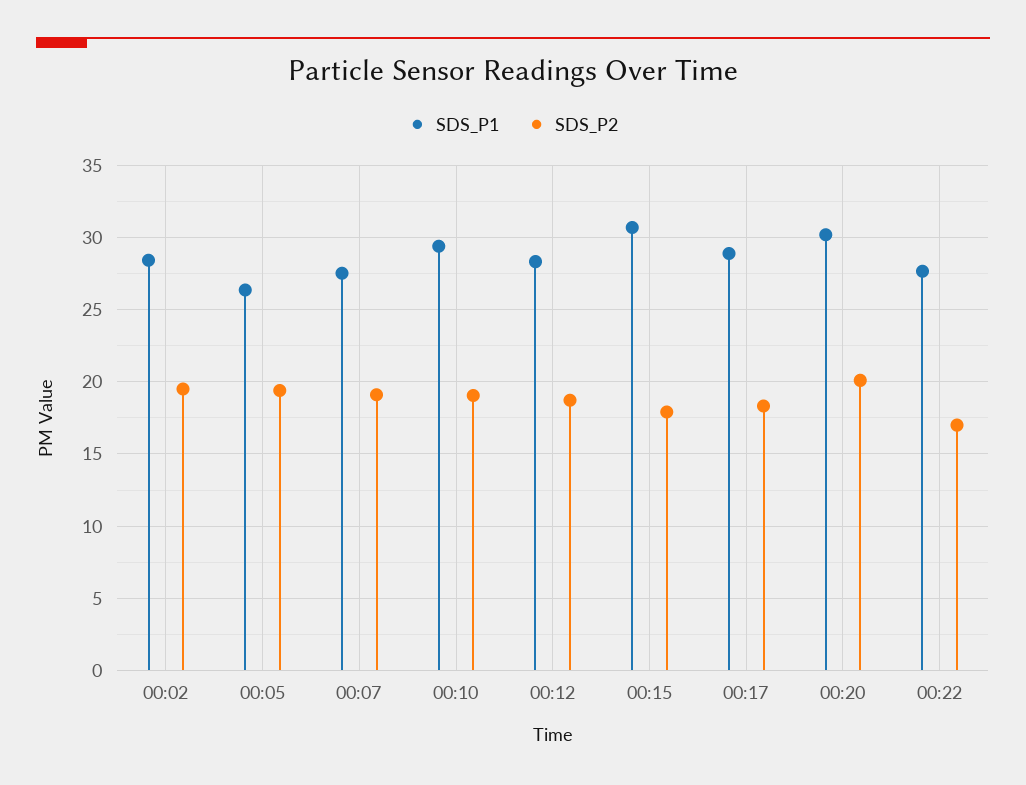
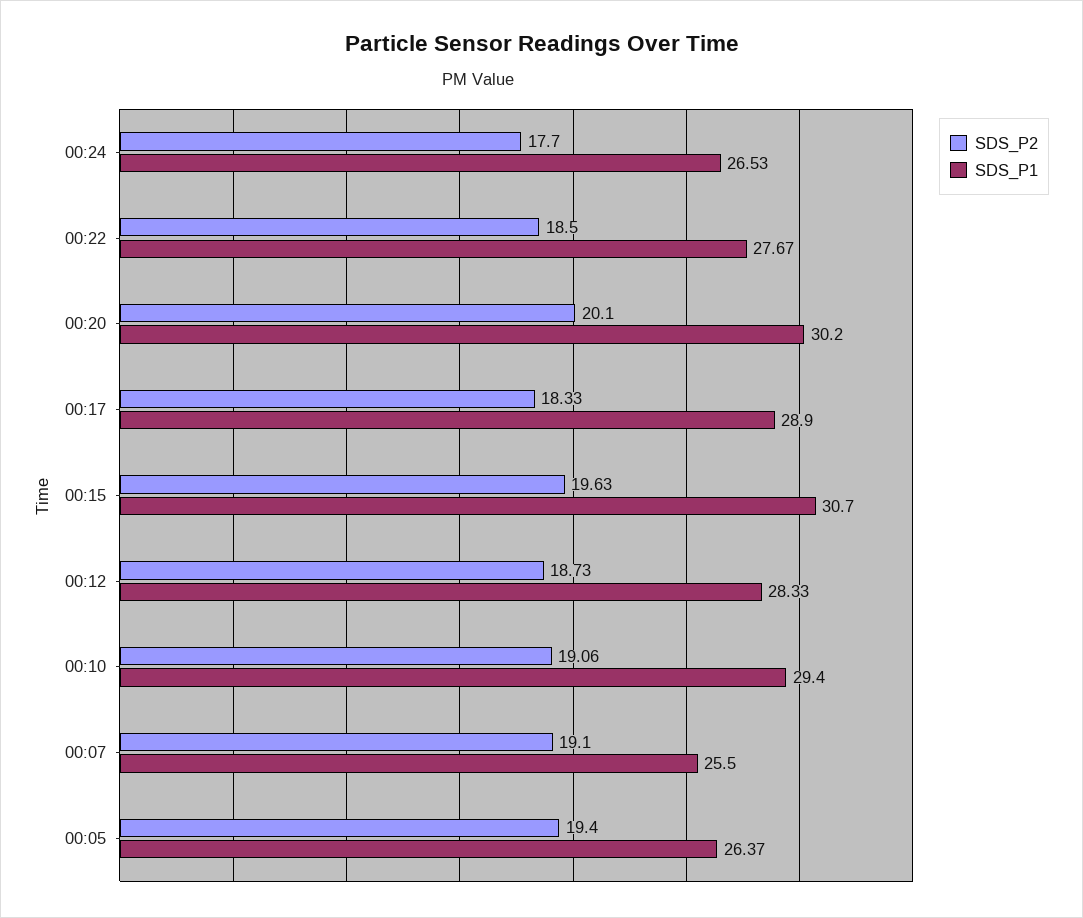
SDS_P1, 00:02: 28.5 -> none
SDS_P2, 00:02: 19.5 -> none
SDS_P1, 00:07: 27.5 -> 25.5
SDS_P2, 00:15: 18 -> 19.63
SDS_P2, 00:22: 17 -> 18.5
SDS_P2, 00:24: none -> 17.7
SDS_P1, 00:24: none -> 26.53

